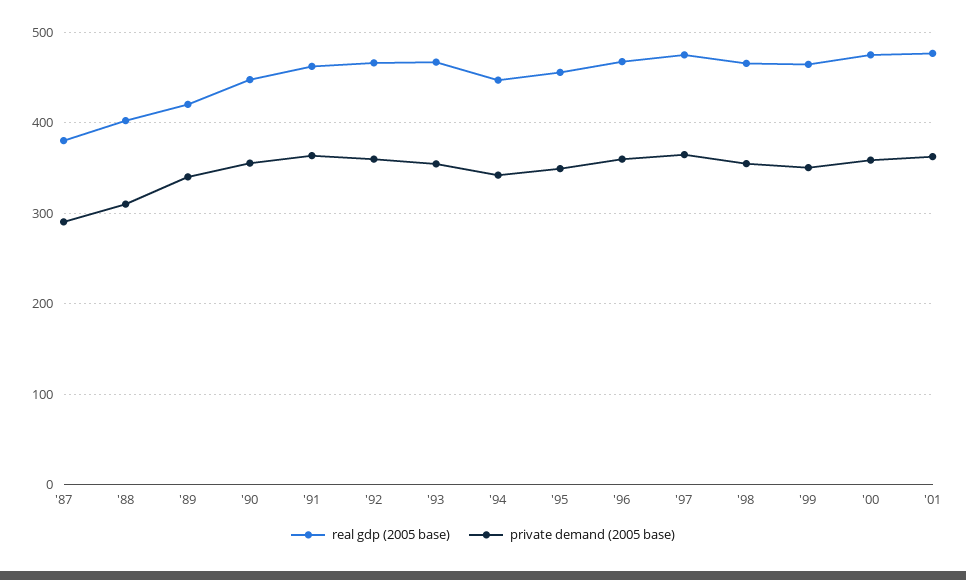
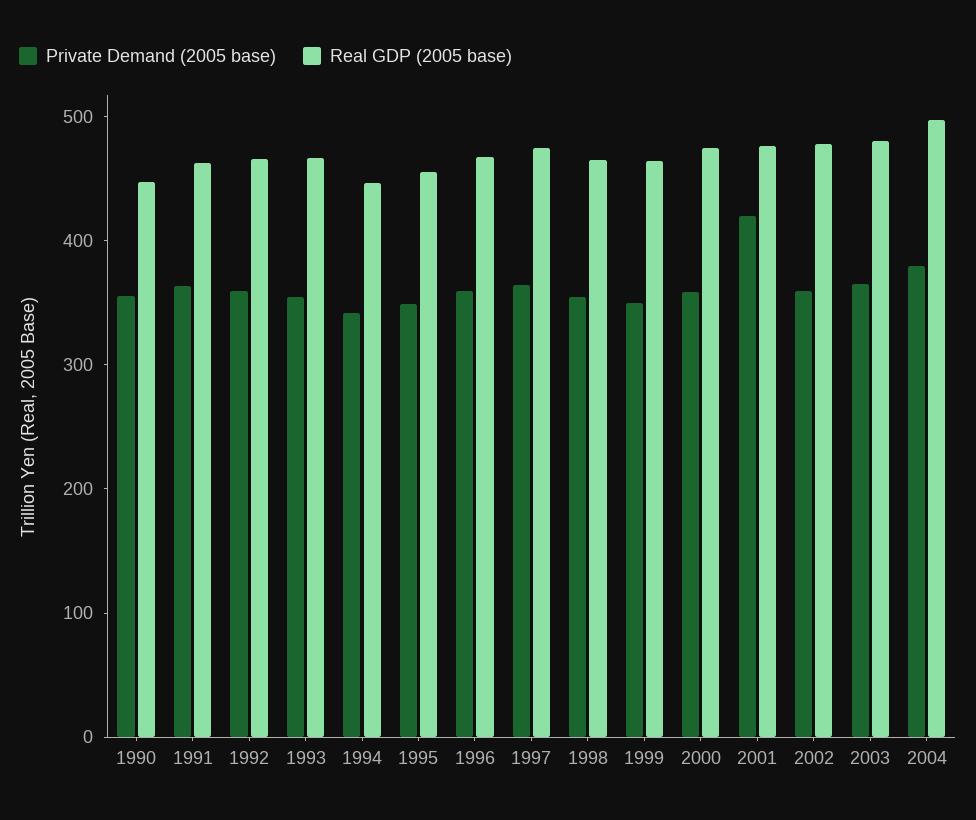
real gdp (2005 base), '87: 380 -> none
private demand (2005 base), '87: 290 -> none
real gdp (2005 base), '88: 400 -> none
private demand (2005 base), '88: 310 -> none
real gdp (2005 base), '89: 420 -> none
private demand (2005 base), '89: 340 -> none
private demand (2005 base), '01: 360 -> 420
private demand (2005 base), 2002: none -> 360
real gdp (2005 base), 2002: none -> 480
private demand (2005 base), 2003: none -> 360
real gdp (2005 base), 2003: none -> 480
private demand (2005 base), 2004: none -> 380
real gdp (2005 base), 2004: none -> 500

